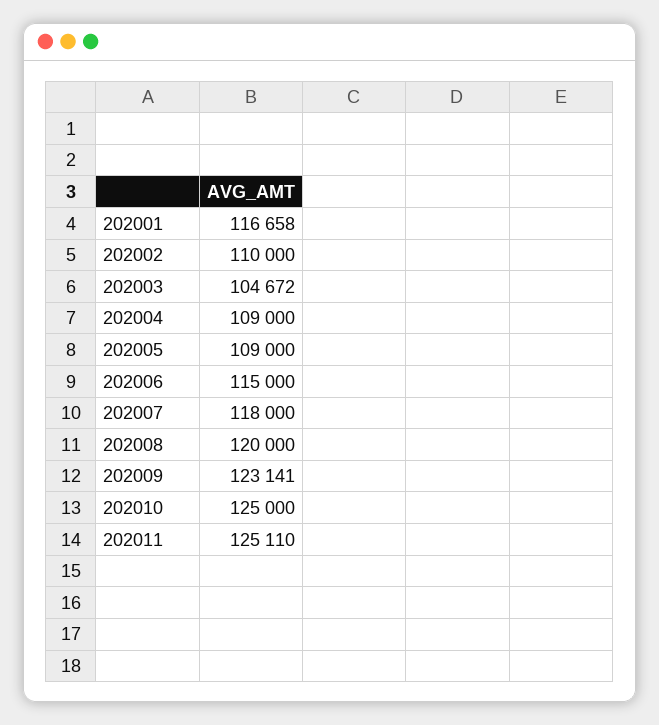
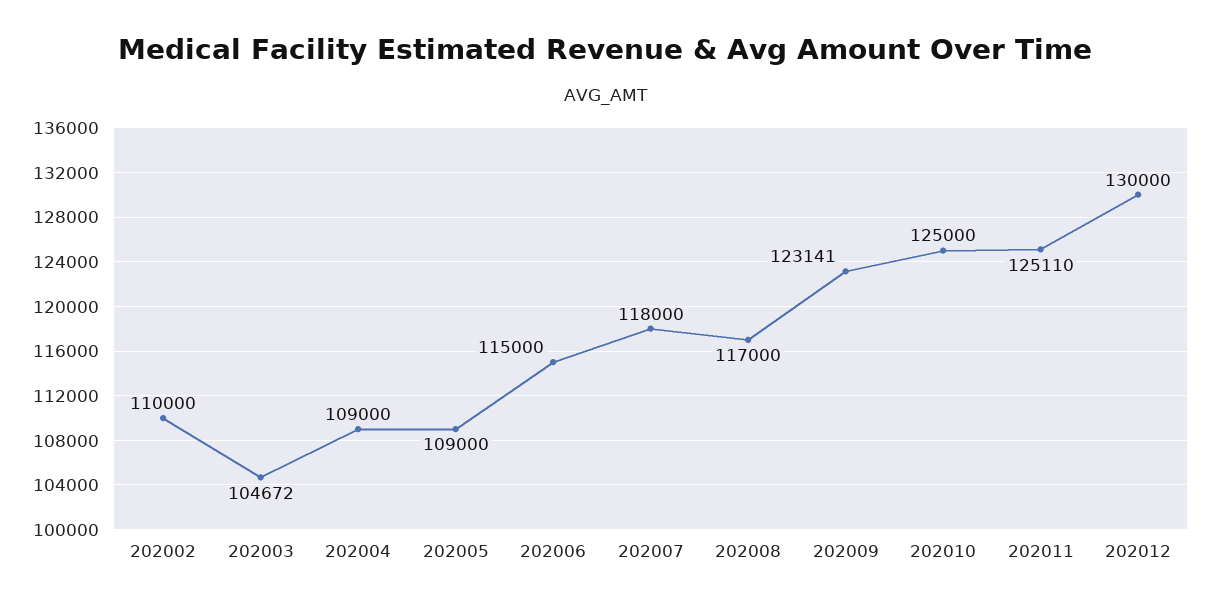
202001: 116658 -> none
202008: 120000 -> 117000
202012: none -> 130000

